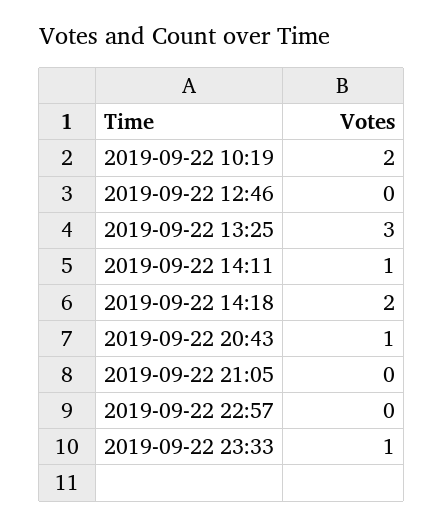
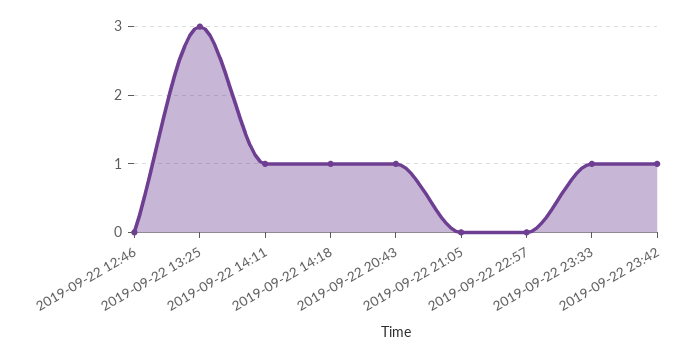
2019-09-22 10:19: 2 -> none
2019-09-22 14:18: 2 -> 1
2019-09-22 23:42: none -> 1

